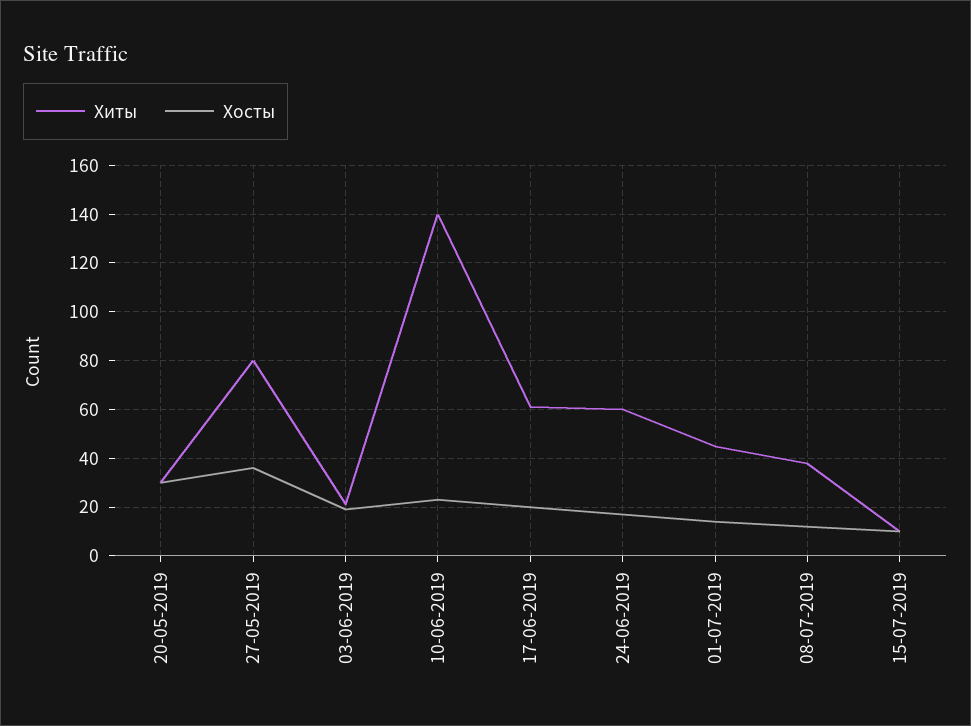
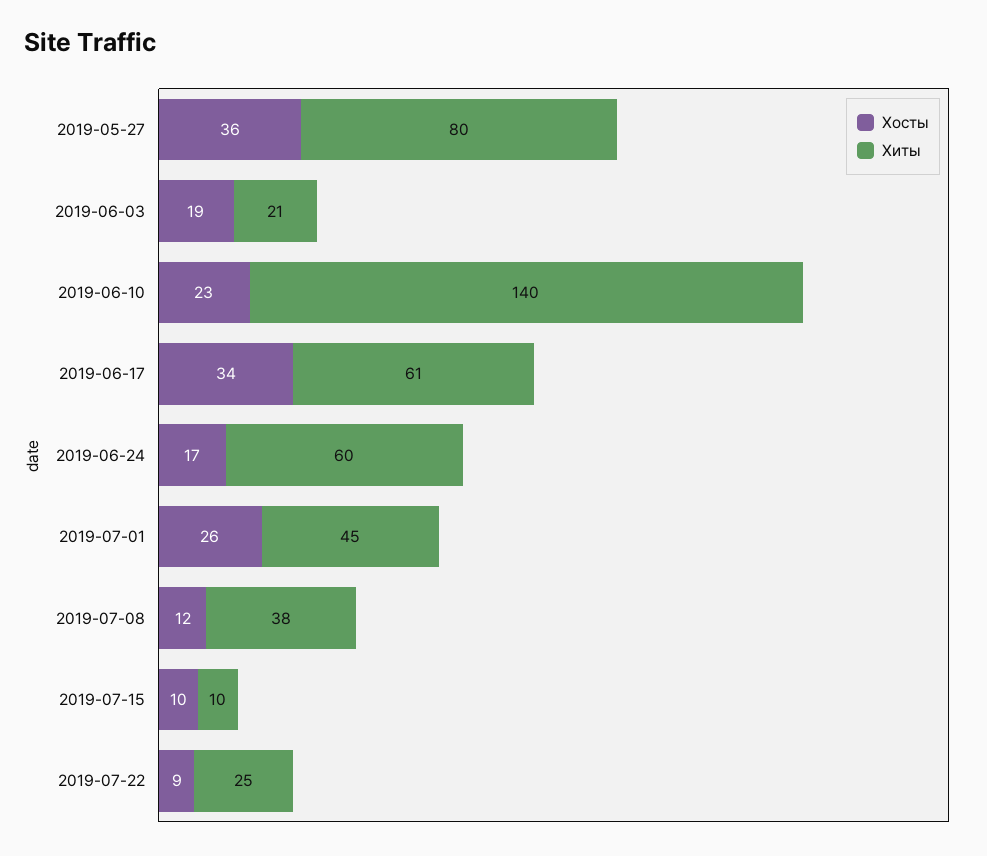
Хиты, 20-05-2019: 30 -> none
Хосты, 20-05-2019: 30 -> none
Хосты, 17-06-2019: 20 -> 34
Хосты, 01-07-2019: 15 -> 26
Хосты, 2019-07-22: none -> 9
Хиты, 2019-07-22: none -> 25

